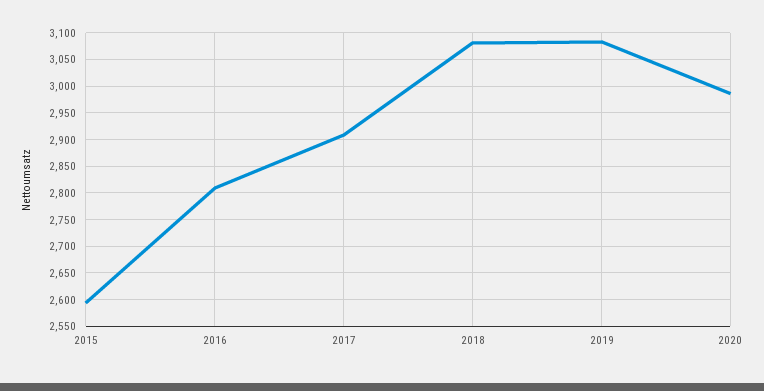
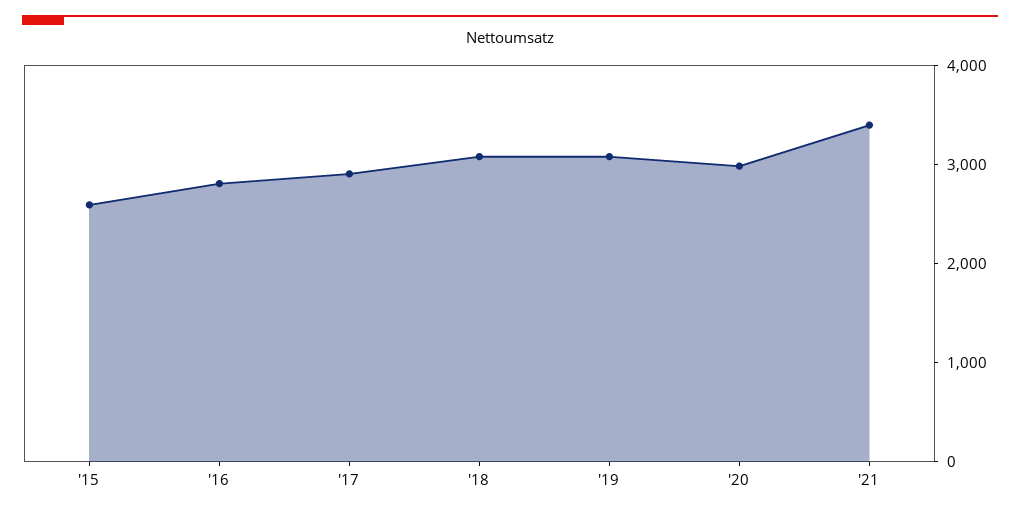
'21: none -> 3400

